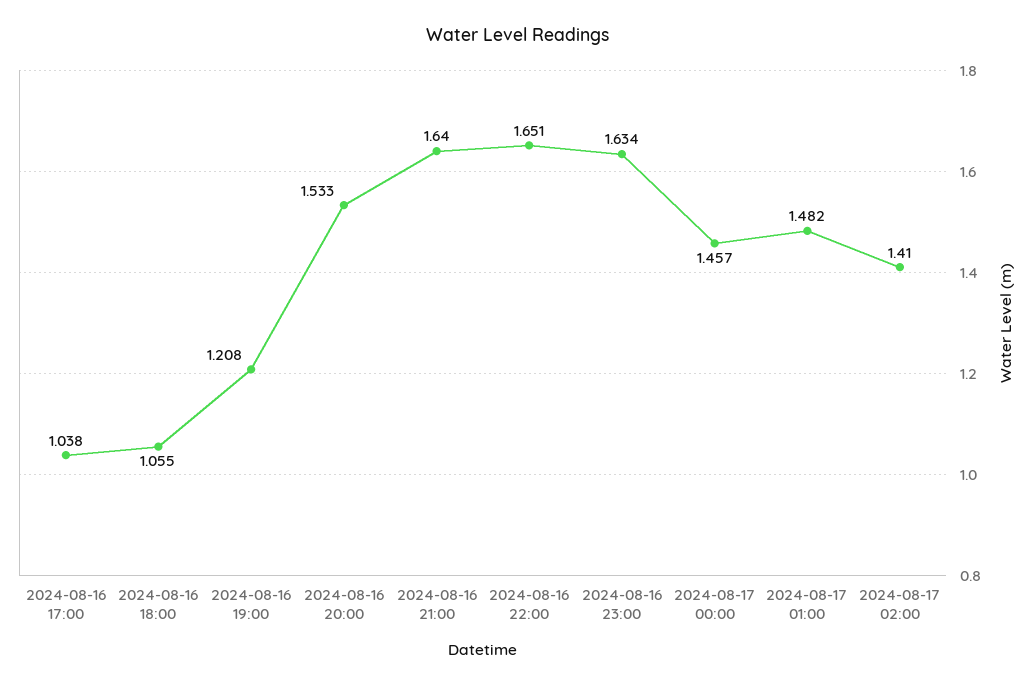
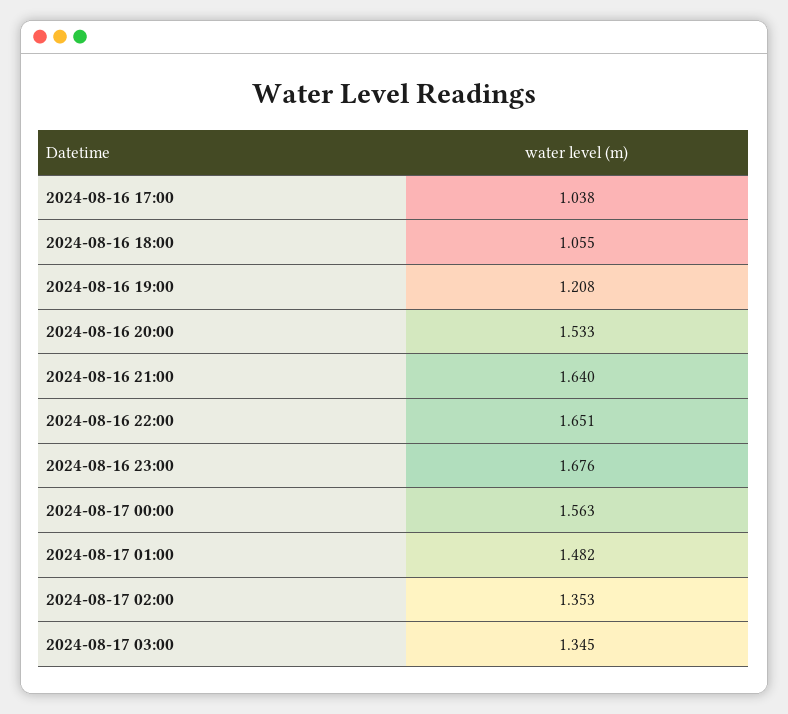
2024-08-16 23:00: 1.634 -> 1.676
2024-08-17 00:00: 1.457 -> 1.563
2024-08-17 02:00: 1.41 -> 1.353
2024-08-17 03:00: none -> 1.345

